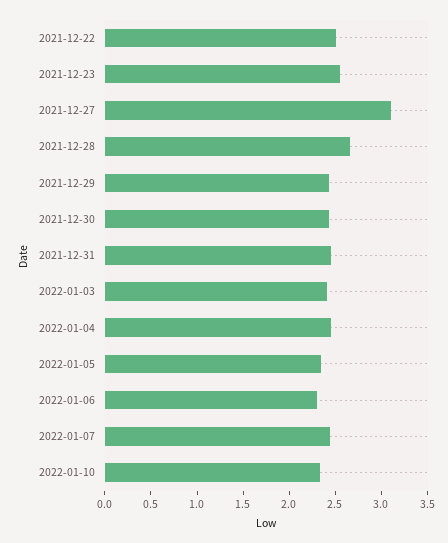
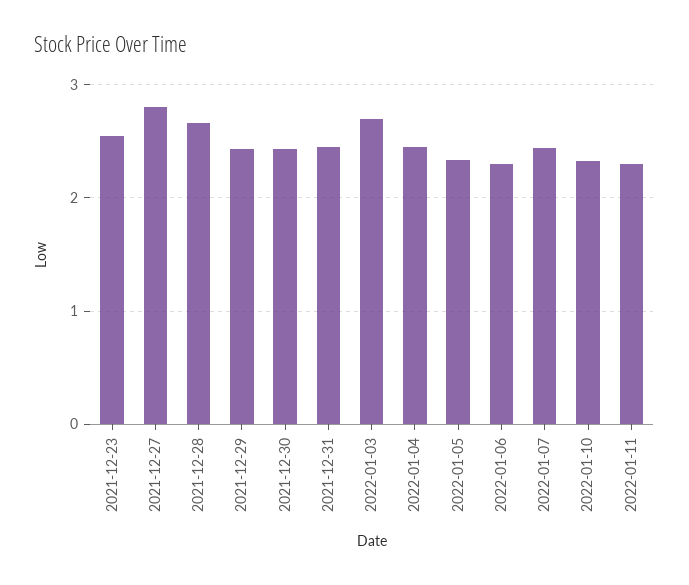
2021-12-22: 2.5 -> none
2021-12-27: 3.1 -> 2.8
2022-01-03: 2.4 -> 2.7
2022-01-11: none -> 2.3

